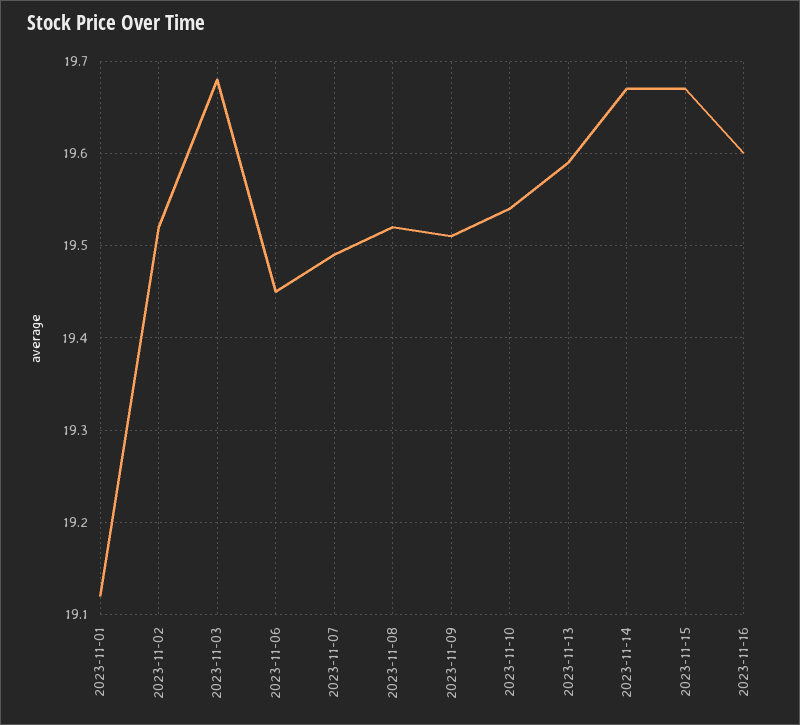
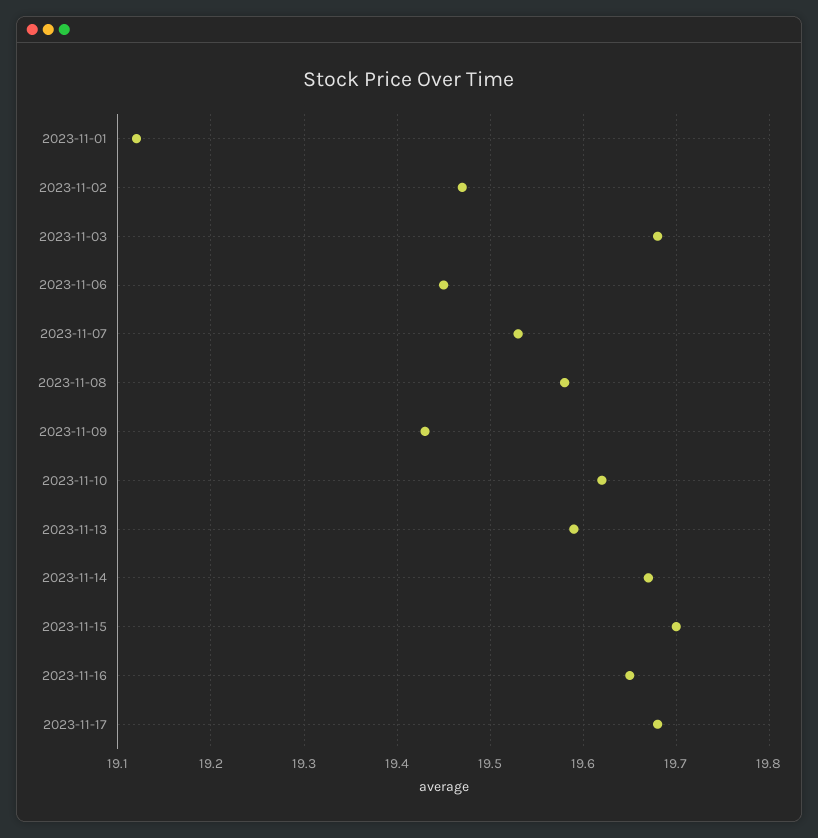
2023-11-02: 19.52 -> 19.47
2023-11-07: 19.49 -> 19.53
2023-11-08: 19.52 -> 19.58
2023-11-09: 19.51 -> 19.43
2023-11-10: 19.54 -> 19.62
2023-11-15: 19.67 -> 19.7
2023-11-16: 19.6 -> 19.65
2023-11-17: none -> 19.68

